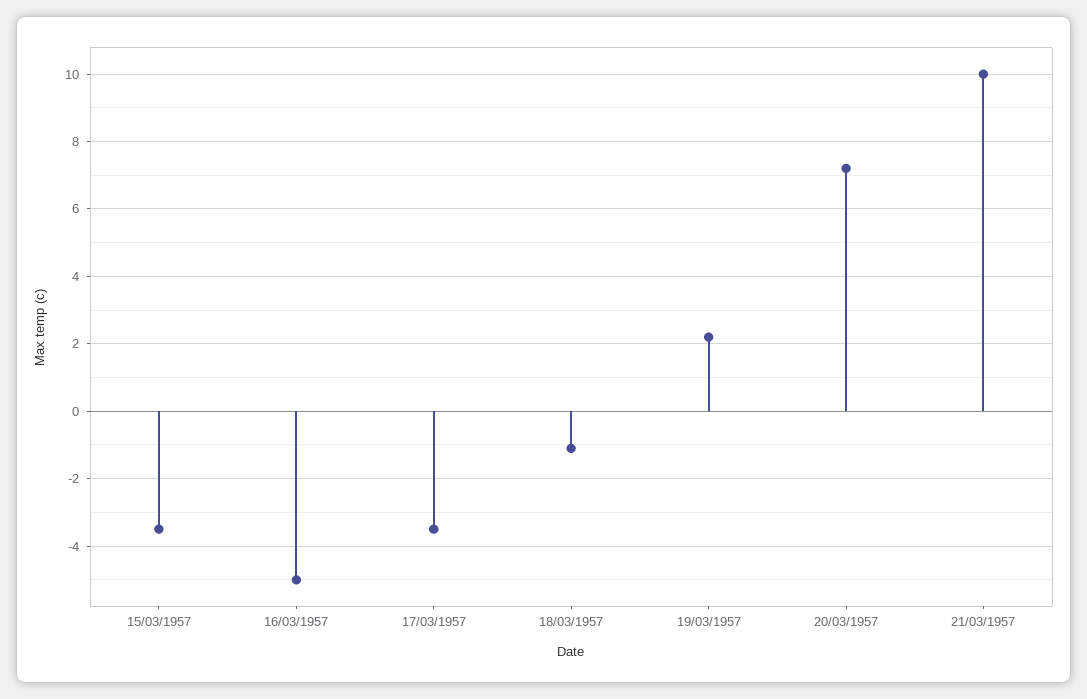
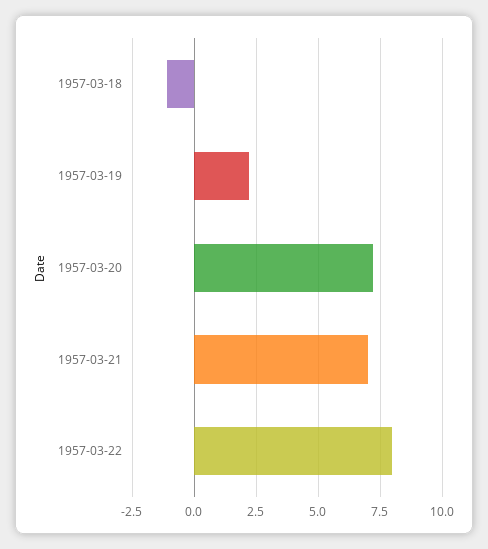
15/03/1957: -3.5 -> none
16/03/1957: -5 -> none
17/03/1957: -3.5 -> none
21/03/1957: 10 -> 7
1957-03-22: none -> 8

